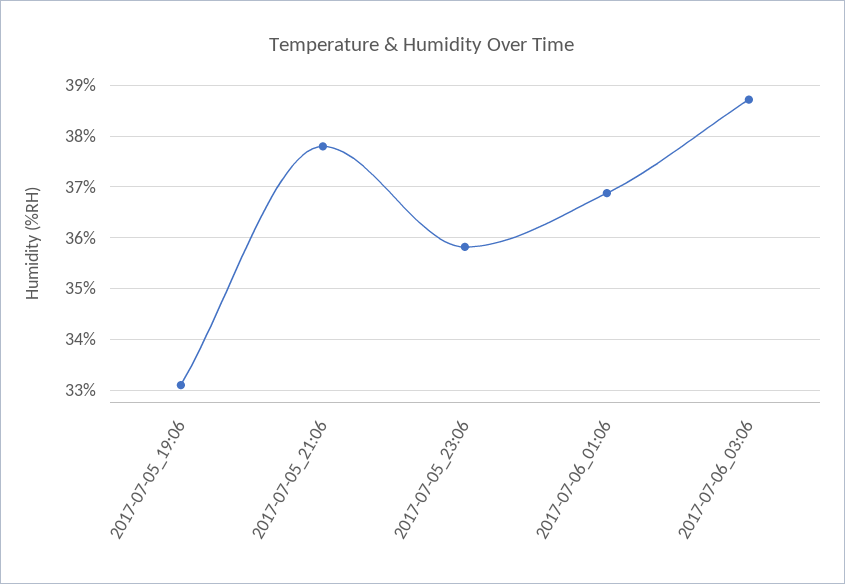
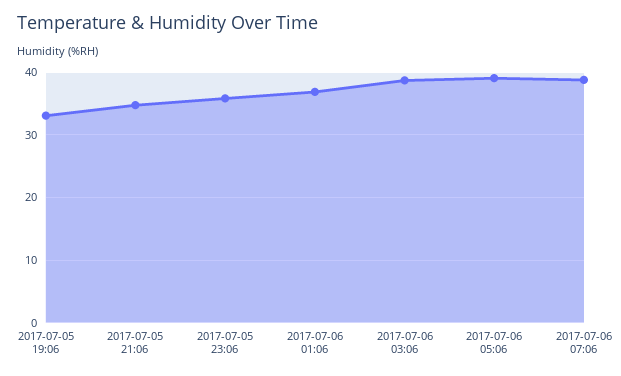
2017-07-05_21:06: 37.8 -> 35
2017-07-06 05:06: none -> 39
2017-07-06 07:06: none -> 39

